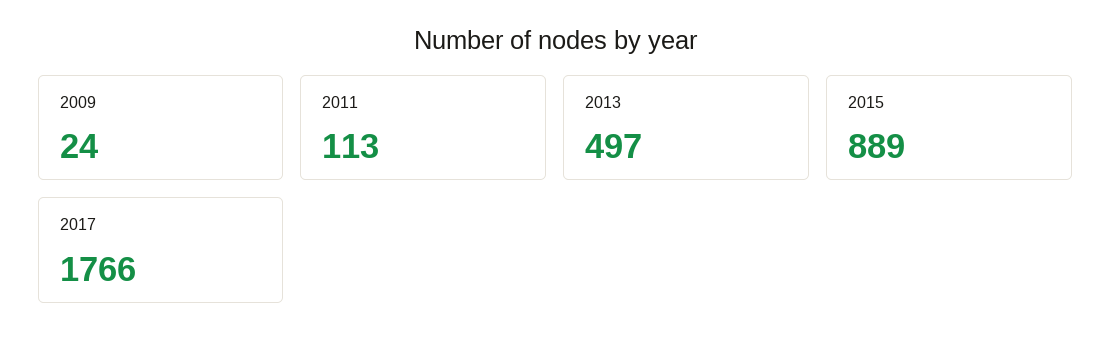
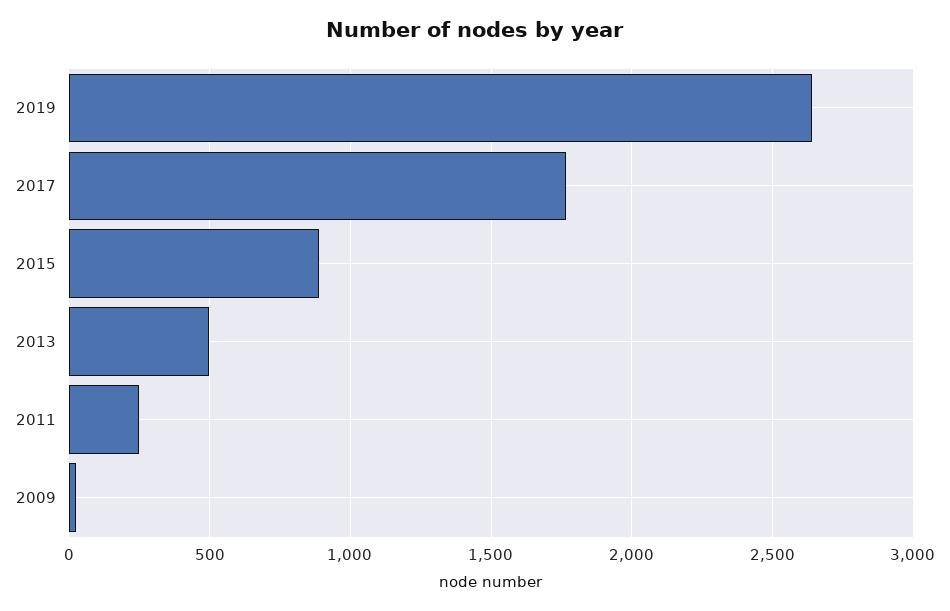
2011: 113 -> 250
2019: none -> 2650

